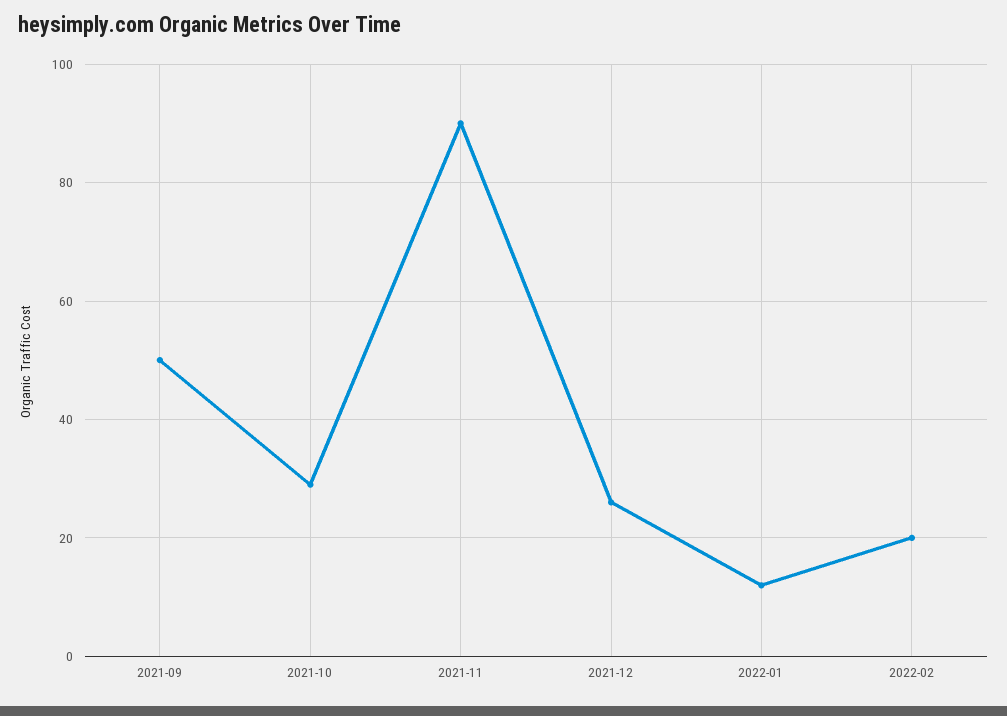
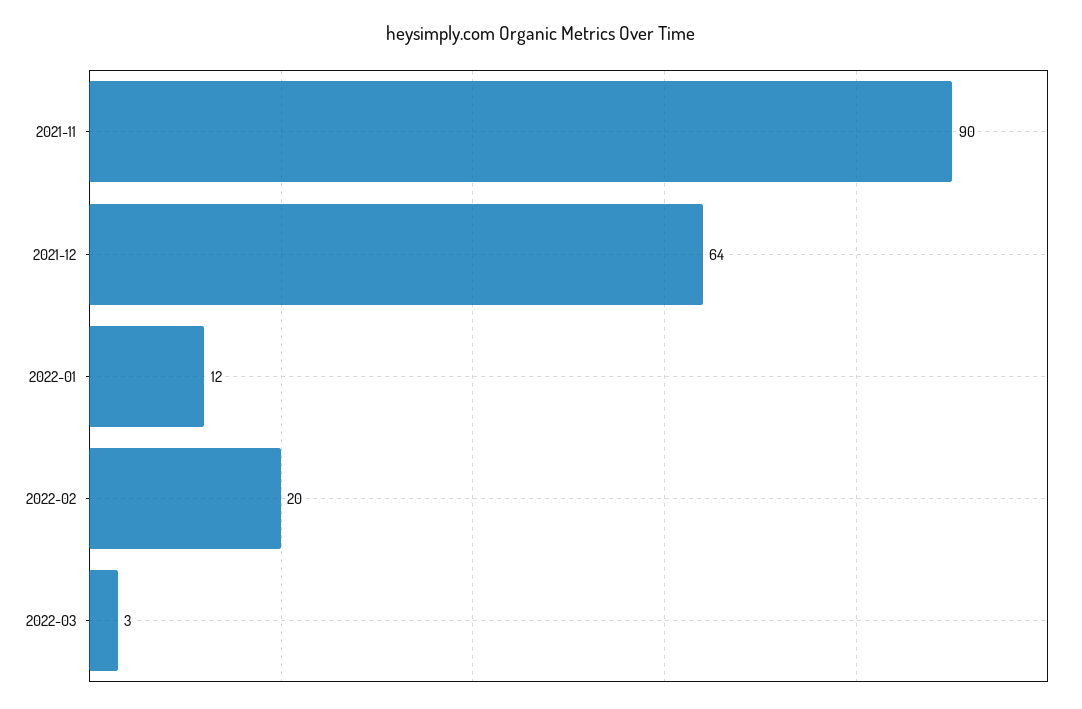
2021-09: 50 -> none
2021-10: 30 -> none
2021-12: 25 -> 64
2022-03: none -> 3

